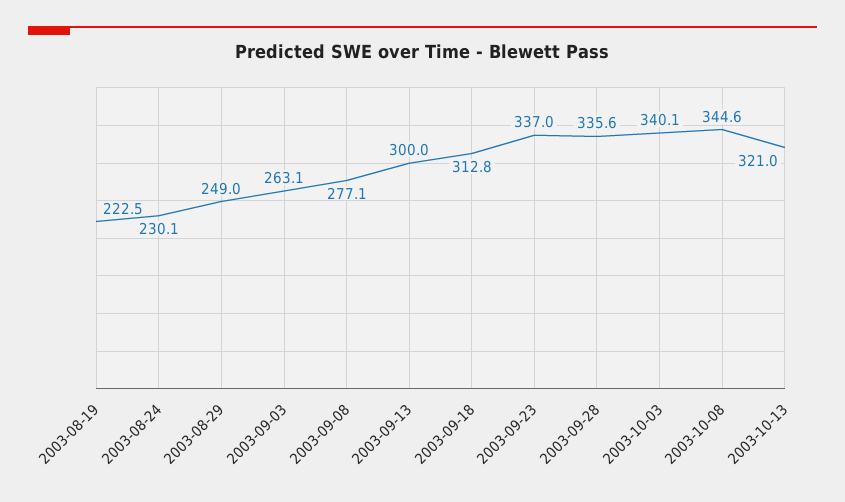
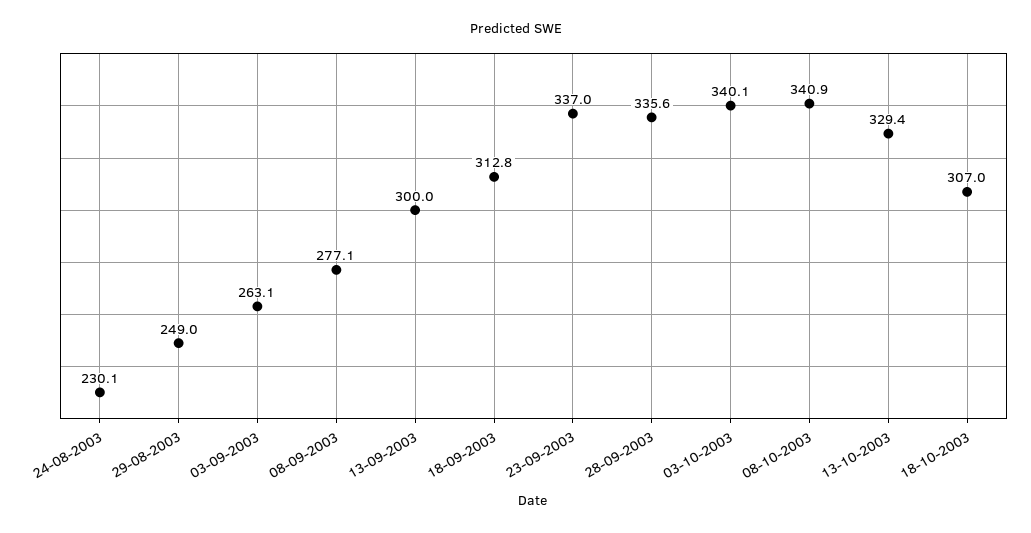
2003-08-19: 222.5 -> none
2003-10-08: 344.6 -> 340.9
2003-10-13: 321 -> 329.4
18-10-2003: none -> 307

